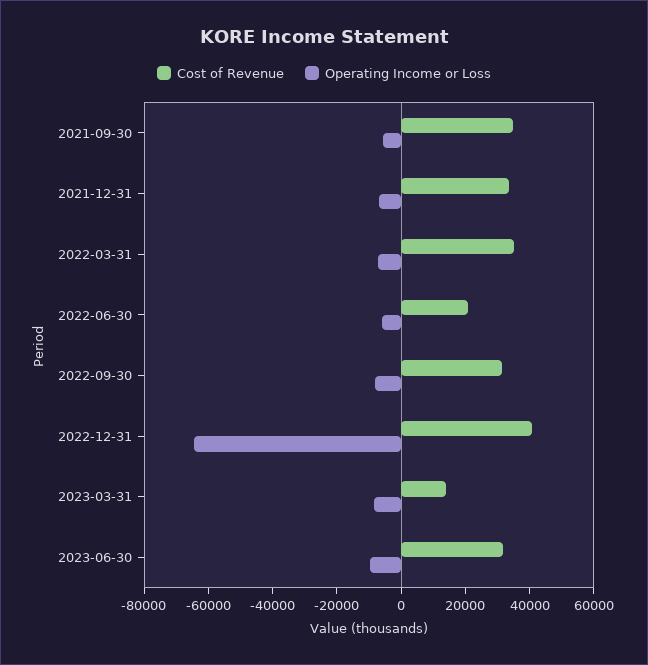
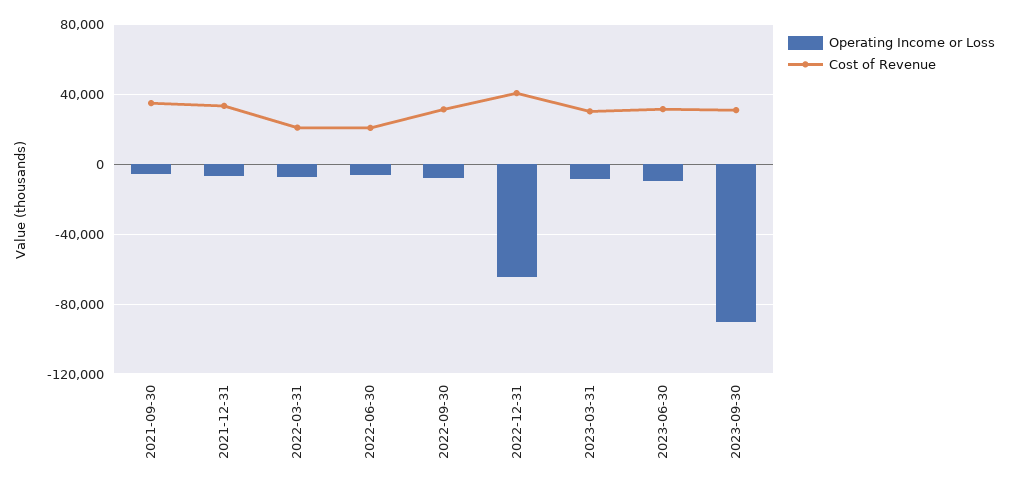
Cost of Revenue, 2022-03-31: 35000 -> 20000
Cost of Revenue, 2023-03-31: 15000 -> 30000
Operating Income or Loss, 2023-09-30: none -> -90000
Cost of Revenue, 2023-09-30: none -> 30000

